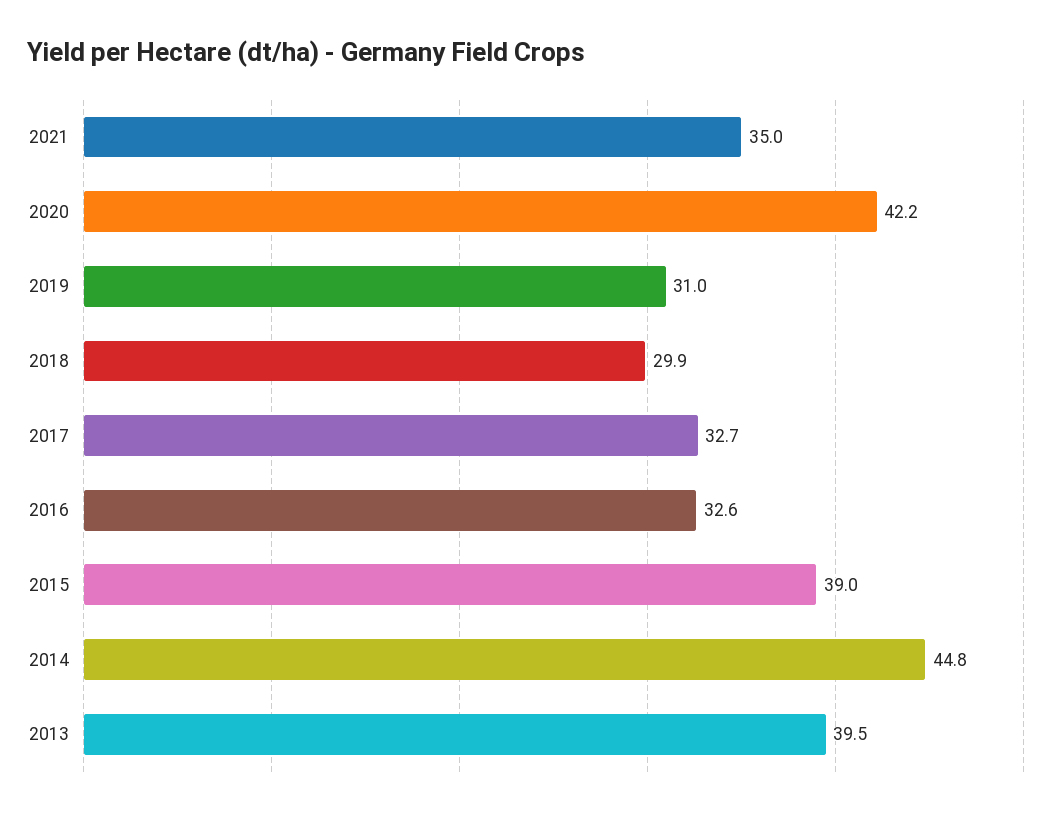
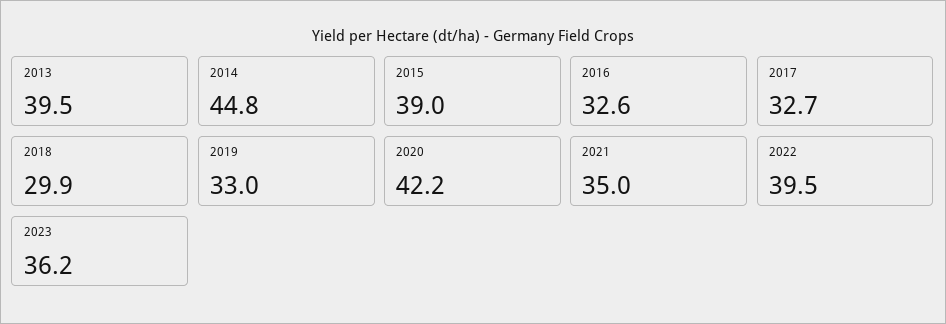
2019: 31 -> 33
2022: none -> 39.5
2023: none -> 36.2

